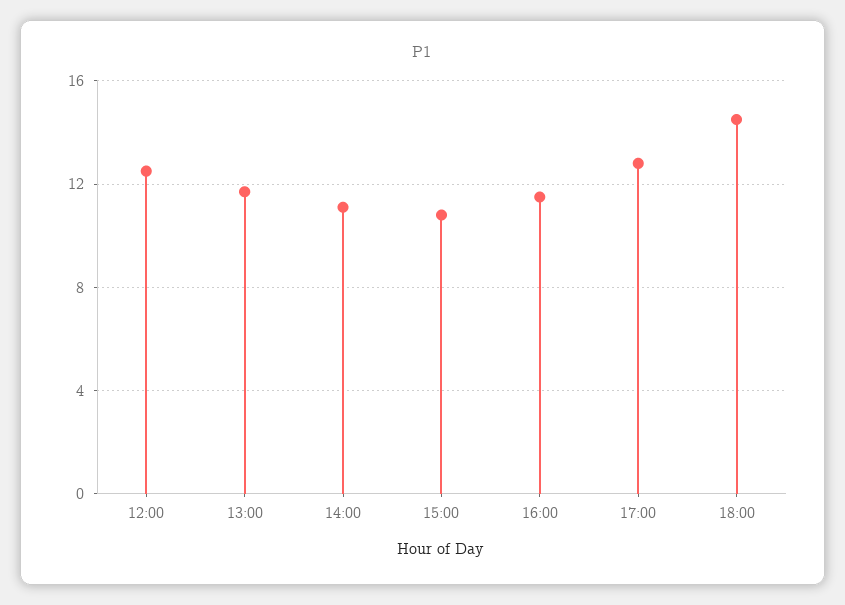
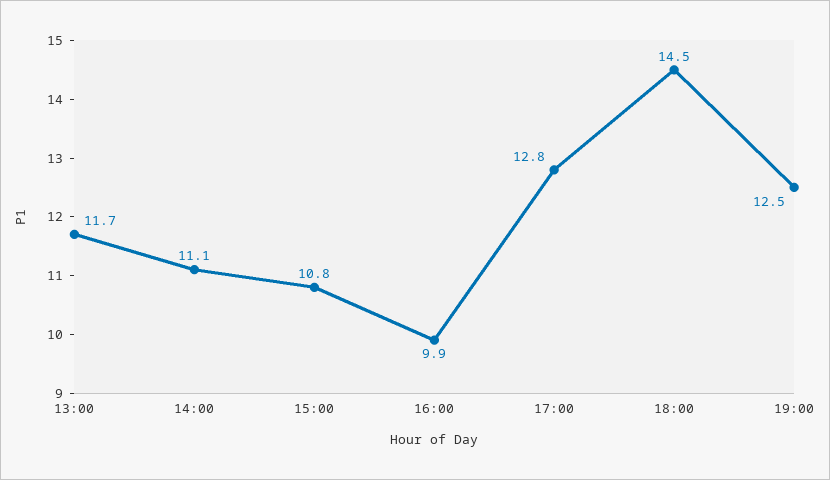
12:00: 12.5 -> none
16:00: 11.5 -> 9.9
19:00: none -> 12.5

